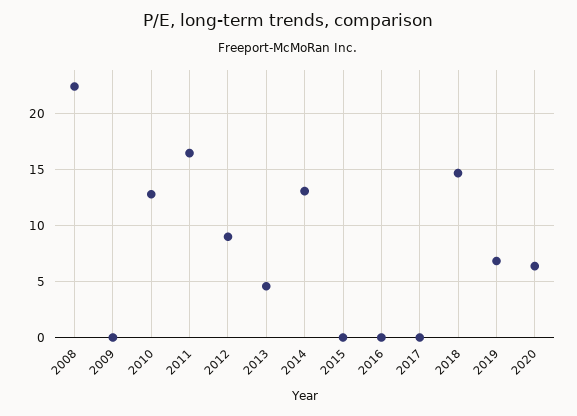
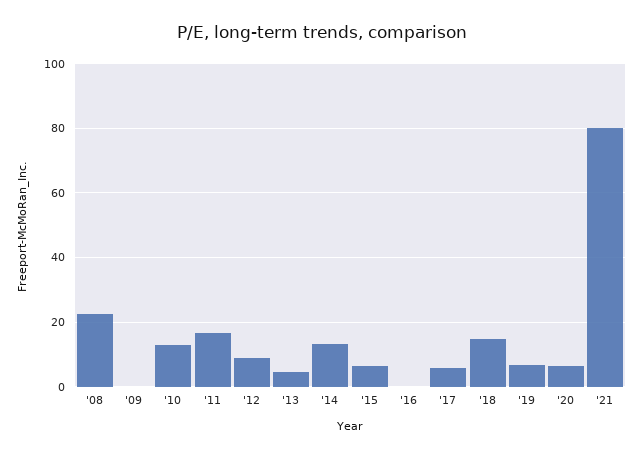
2015: 0 -> 6
2017: 0 -> 6
'21: none -> 80

